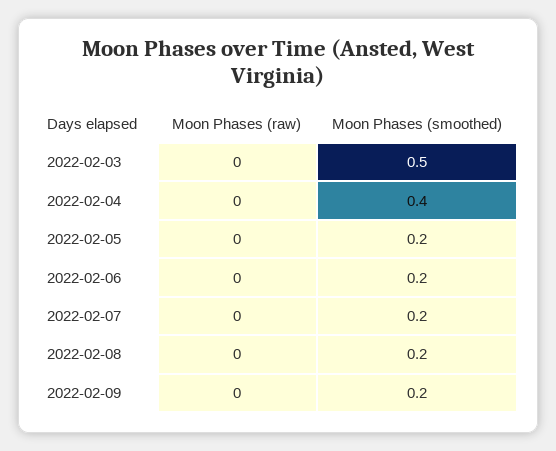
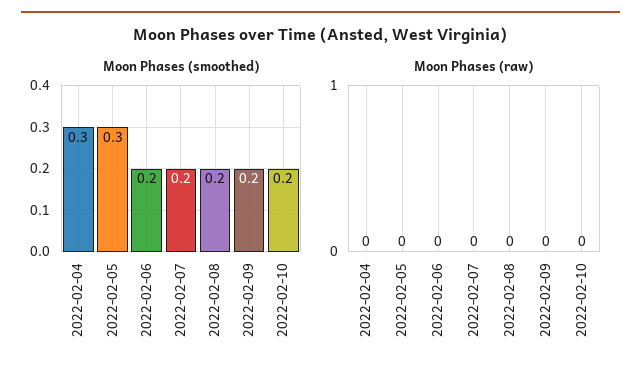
Moon Phases (raw), 2022-02-03: 0 -> none
Moon Phases (smoothed), 2022-02-03: 0.5 -> none
Moon Phases (smoothed), 2022-02-04: 0.4 -> 0.3
Moon Phases (smoothed), 2022-02-05: 0.2 -> 0.3
Moon Phases (smoothed), 2022-02-10: none -> 0.2
Moon Phases (raw), 2022-02-10: none -> 0

